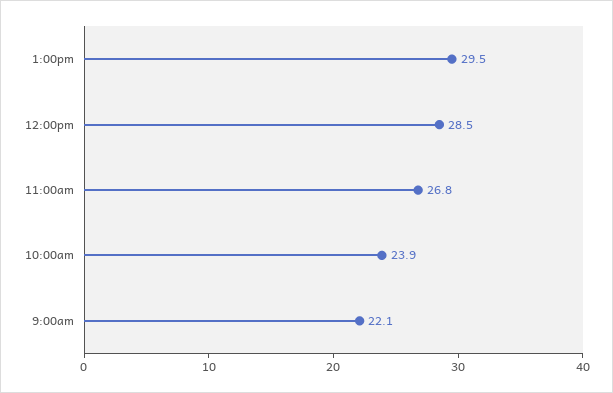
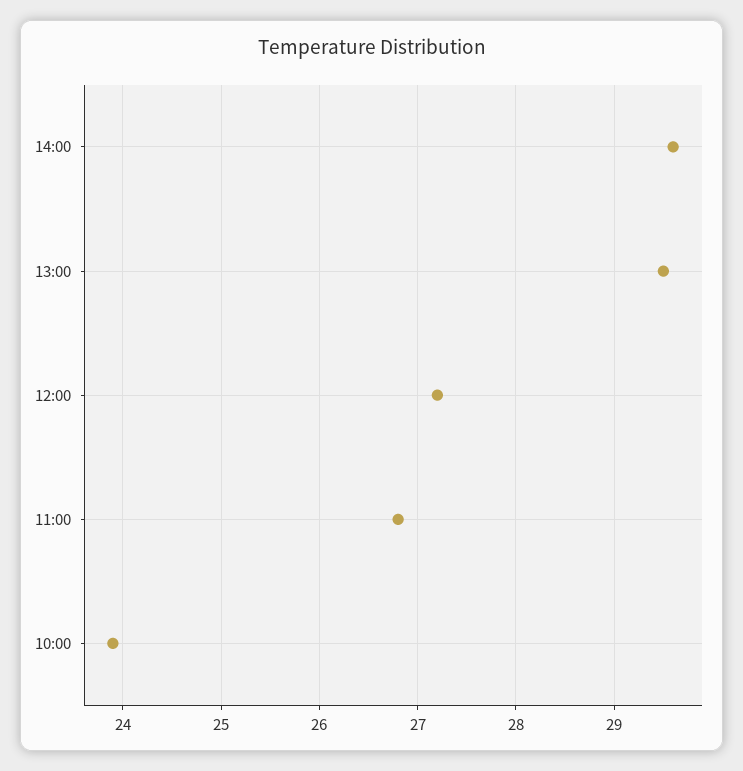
12:00pm: 28.5 -> 27.2
9:00am: 22.1 -> none
14:00: none -> 29.6

